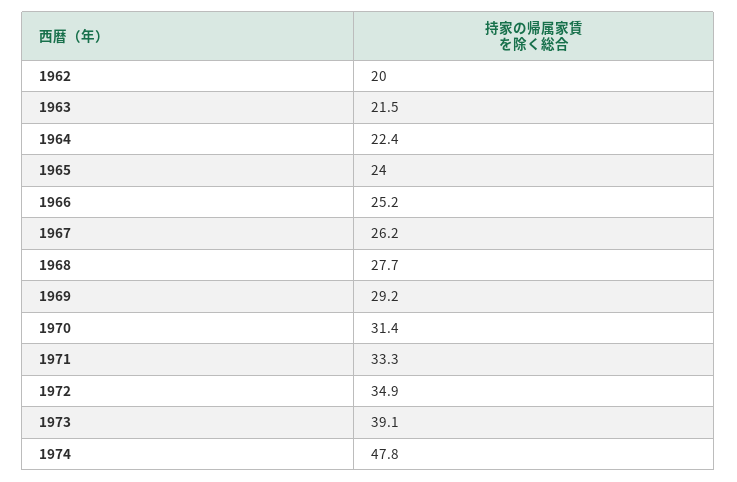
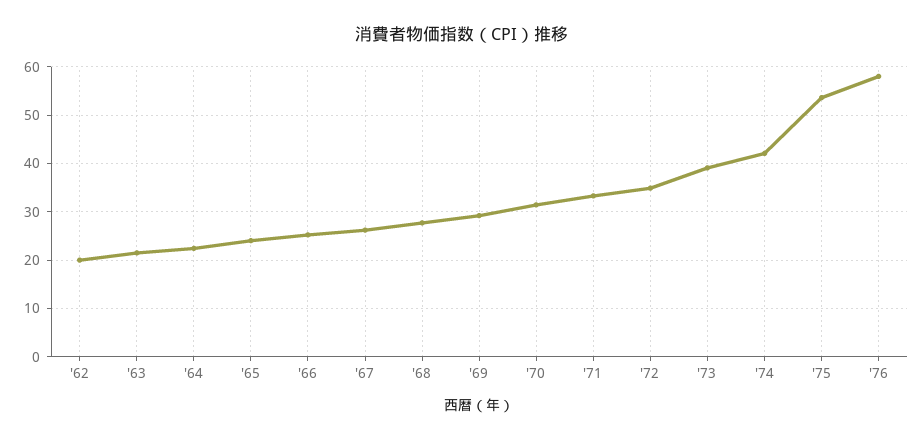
1974: 47.8 -> 42
'75: none -> 54
'76: none -> 58

